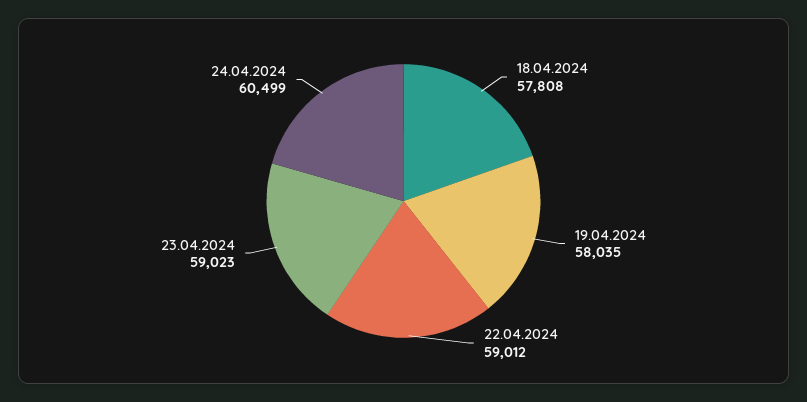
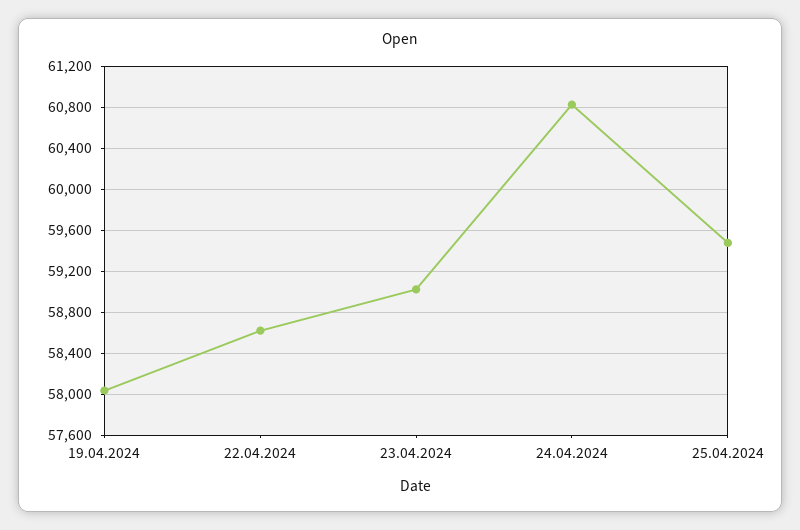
18.04.2024: 57808 -> none
22.04.2024: 59012 -> 58600
24.04.2024: 60499 -> 60800
25.04.2024: none -> 59500

